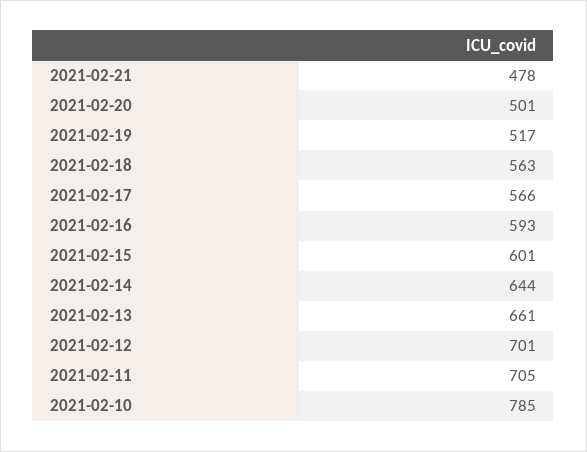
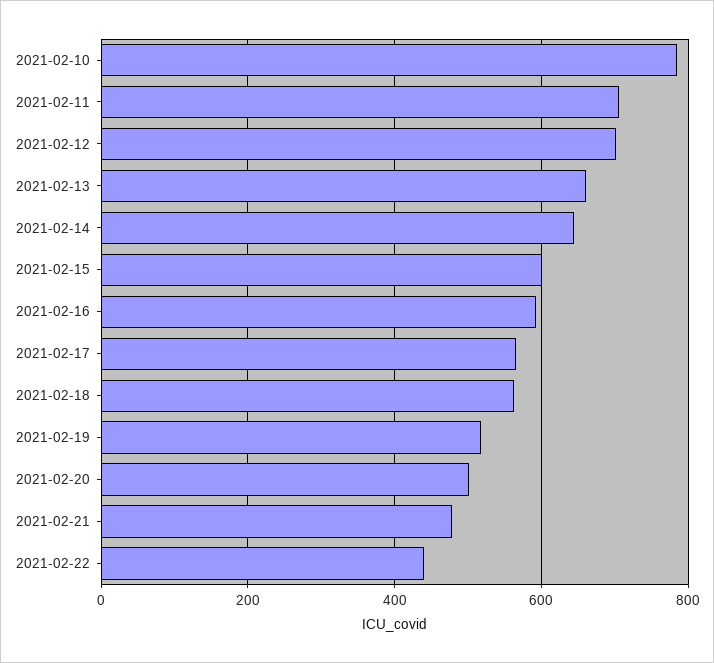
2021-02-22: none -> 440

